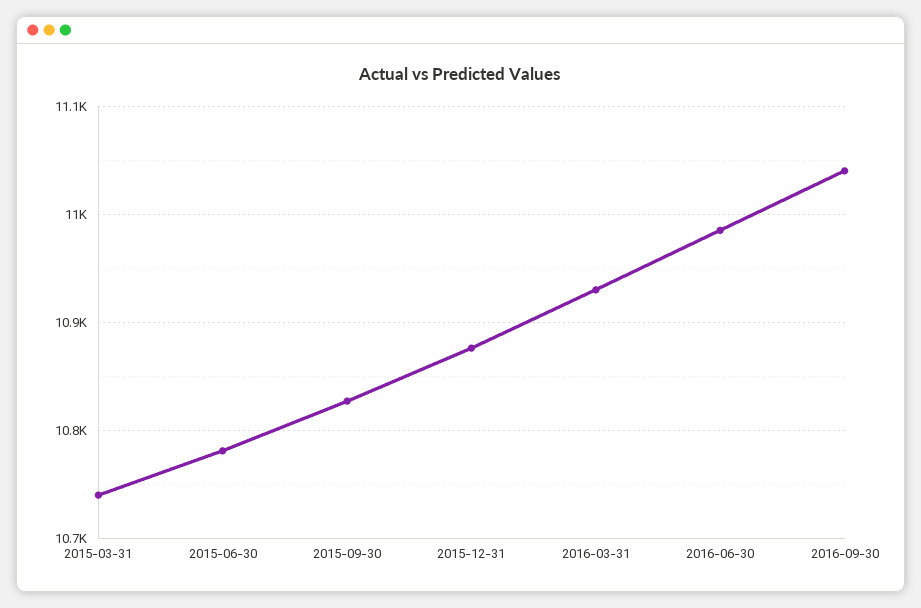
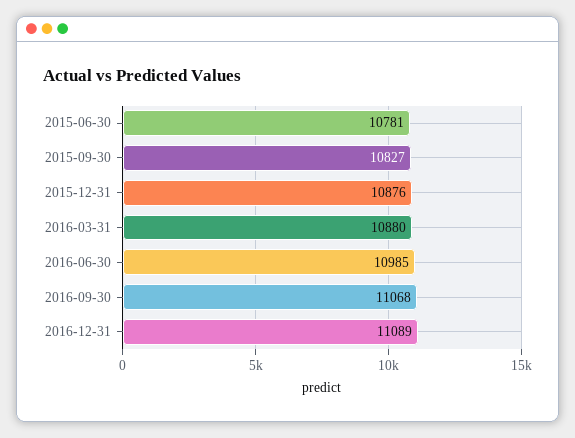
2015-03-31: 10740 -> none
2016-03-31: 10930 -> 10880
2016-09-30: 11040 -> 11068
2016-12-31: none -> 11089

